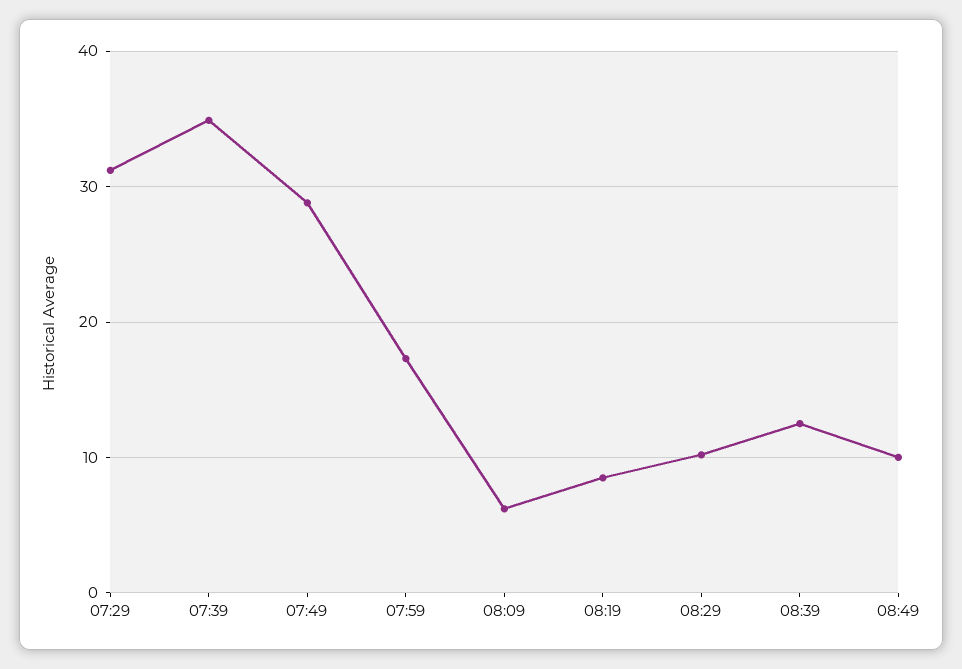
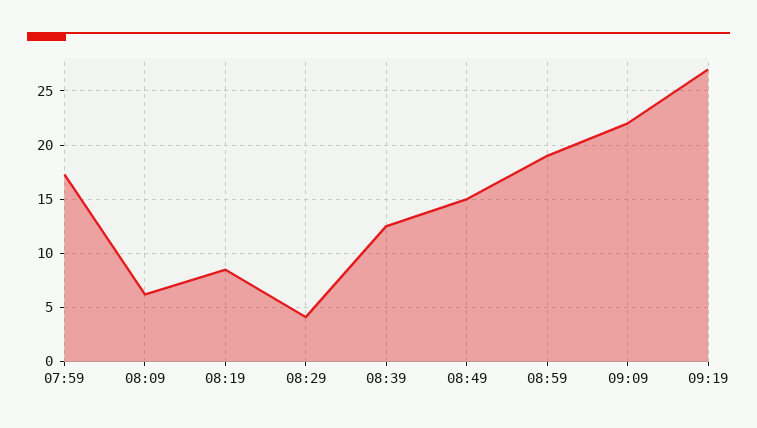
07:29: 31 -> none
07:39: 35 -> none
07:49: 29 -> none
08:29: 10 -> 4
08:49: 10 -> 15
08:59: none -> 19
09:09: none -> 22
09:19: none -> 27

